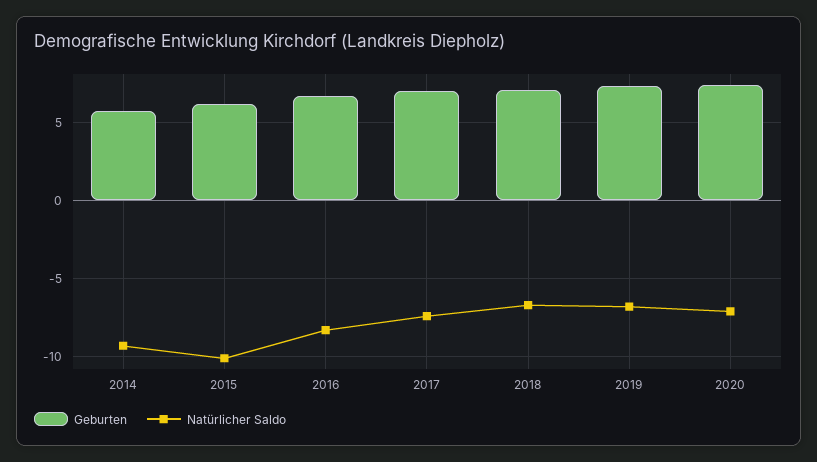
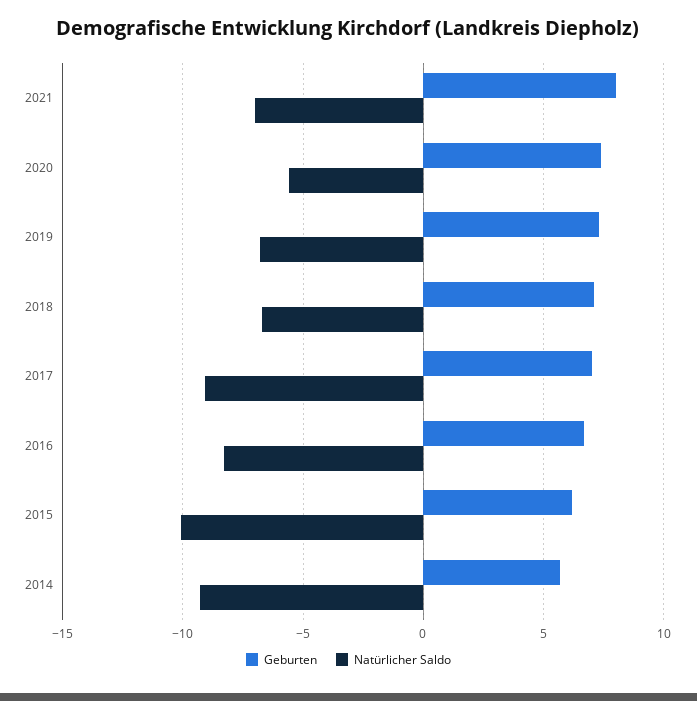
Natürlicher Saldo, 2017: -7.5 -> -9
Natürlicher Saldo, 2020: -7 -> -5.5
Geburten, 2021: none -> 8
Natürlicher Saldo, 2021: none -> -7

